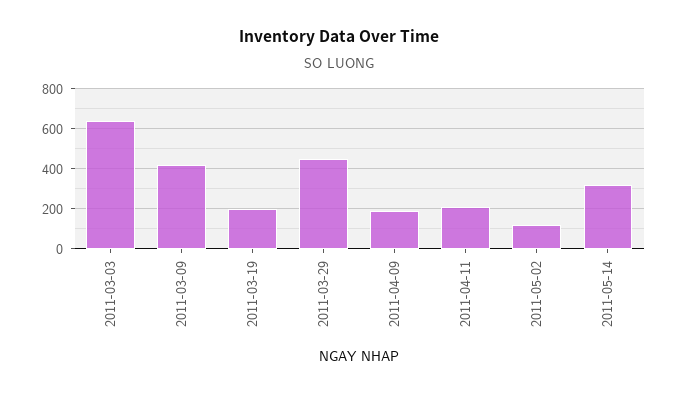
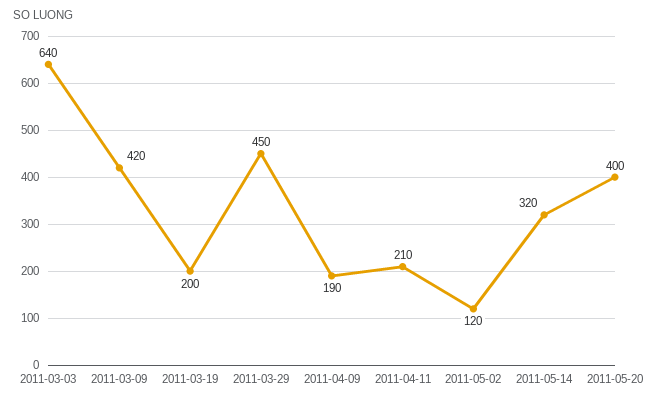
2011-05-20: none -> 400

